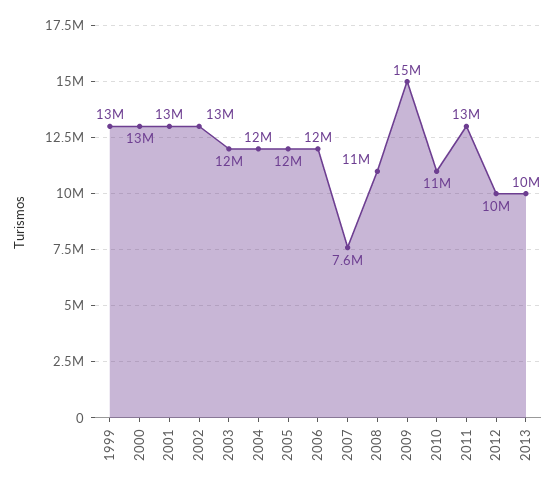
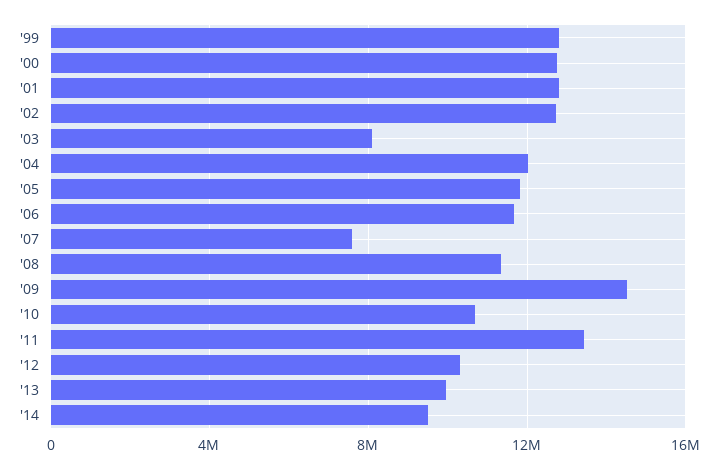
2003: 12000000 -> 8000000
'14: none -> 9500000

